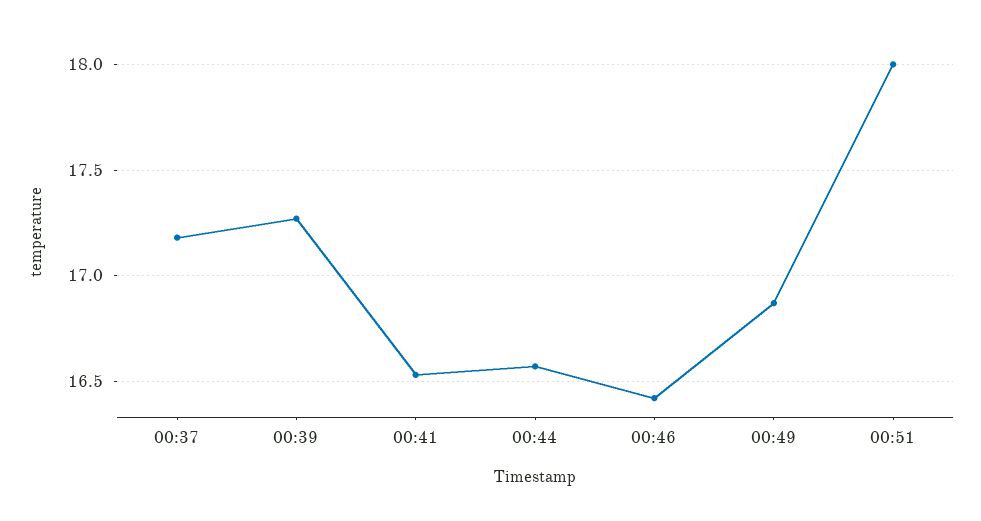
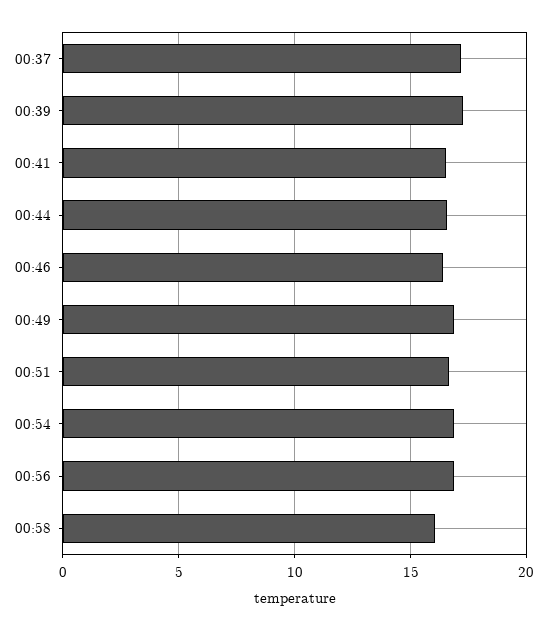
00:51: 18 -> 16.5
00:54: none -> 17
00:56: none -> 17
00:58: none -> 16

